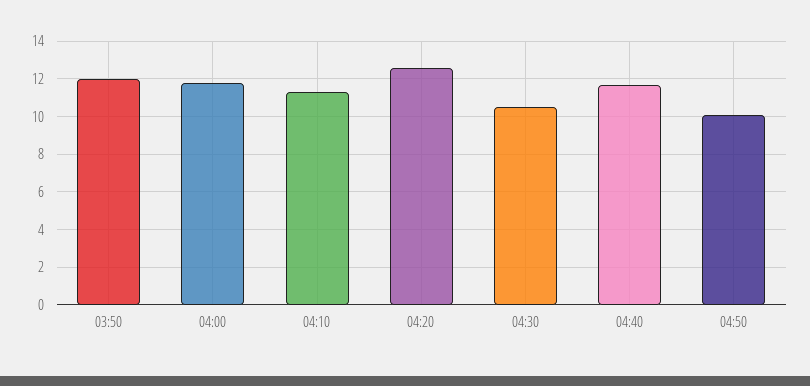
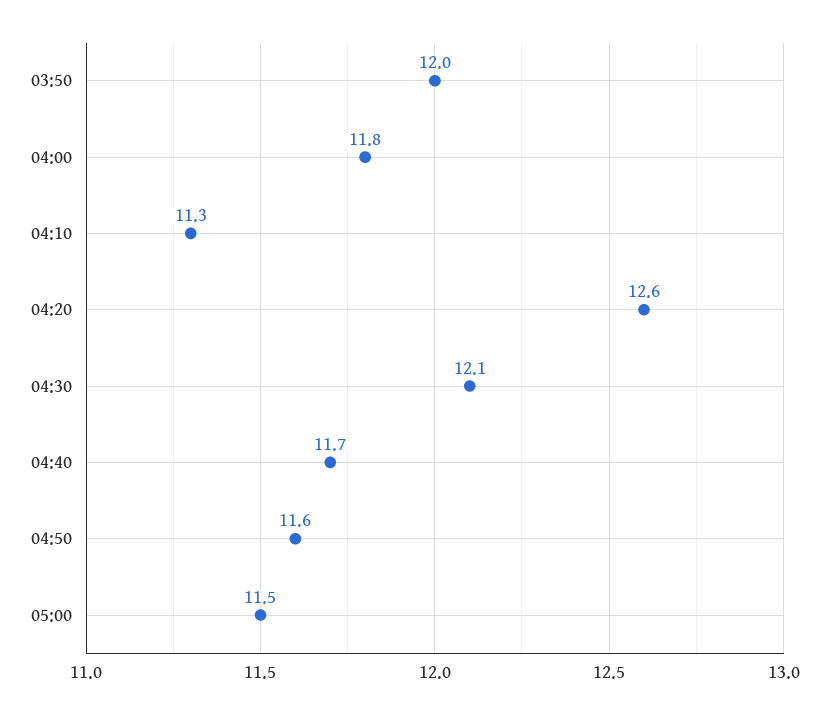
04:30: 10.5 -> 12.1
04:50: 10 -> 11.6
05:00: none -> 11.5

